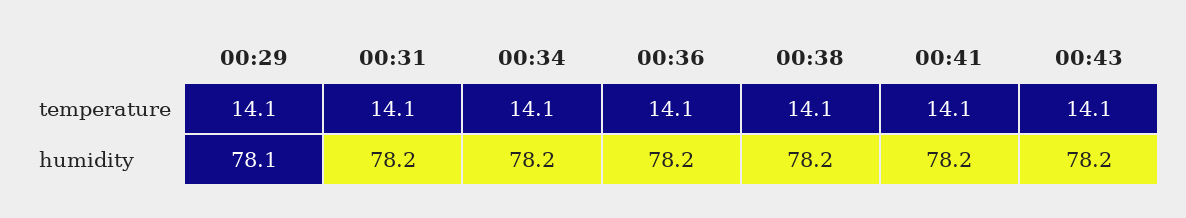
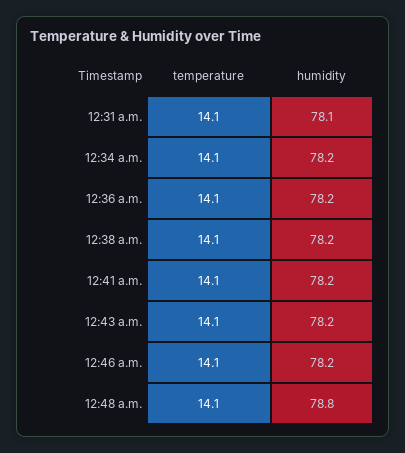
00:29, temperature: 14.1 -> none
00:29, humidity: 78.1 -> none
00:31, humidity: 78.2 -> 78.1
12:46 a.m., temperature: none -> 14.1
12:46 a.m., humidity: none -> 78.2
12:48 a.m., temperature: none -> 14.1
12:48 a.m., humidity: none -> 78.8

